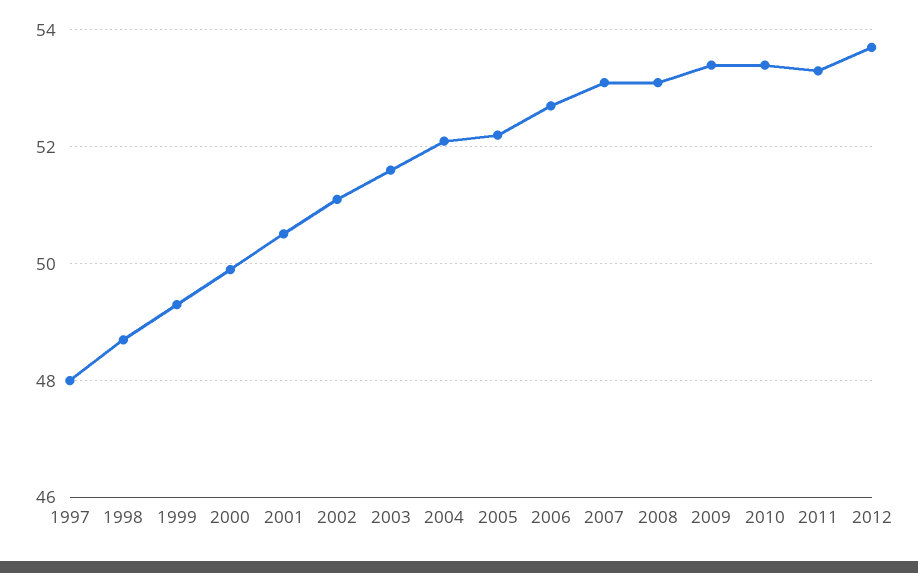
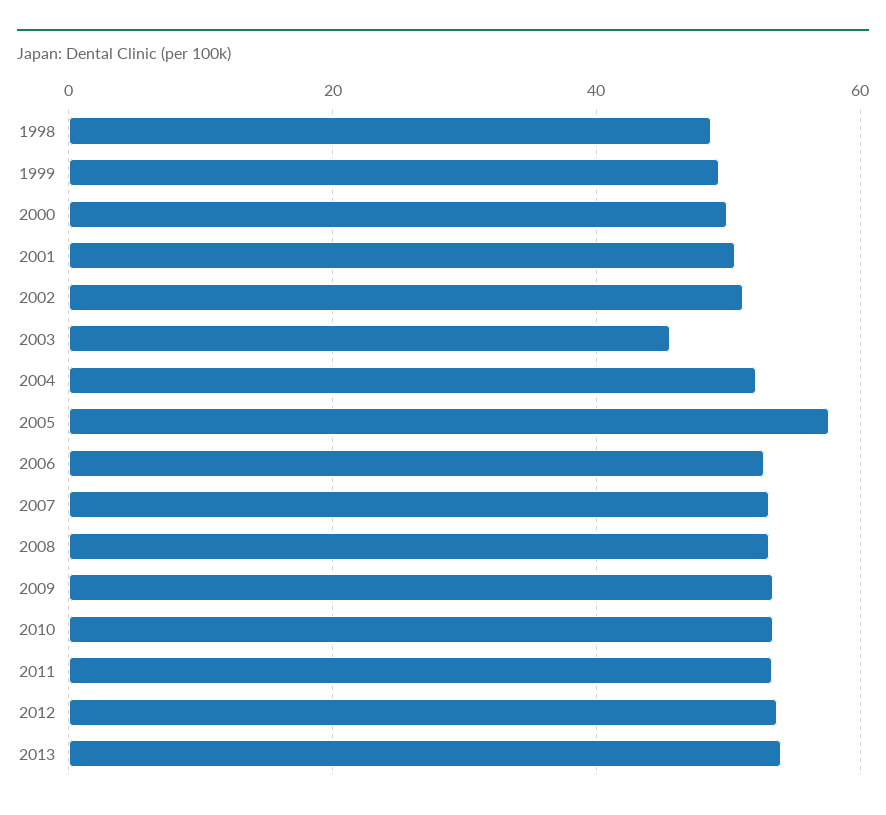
1997: 48 -> none
2003: 51.6 -> 46
2005: 52.2 -> 58
2013: none -> 54

